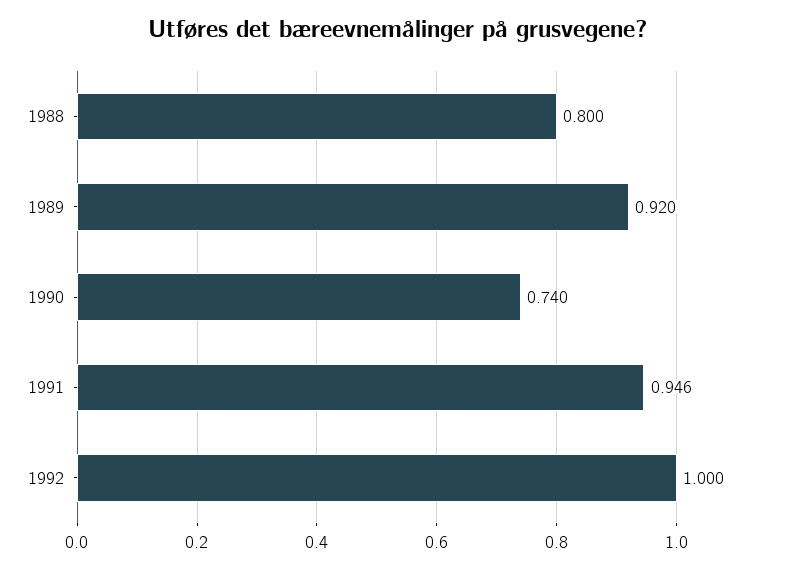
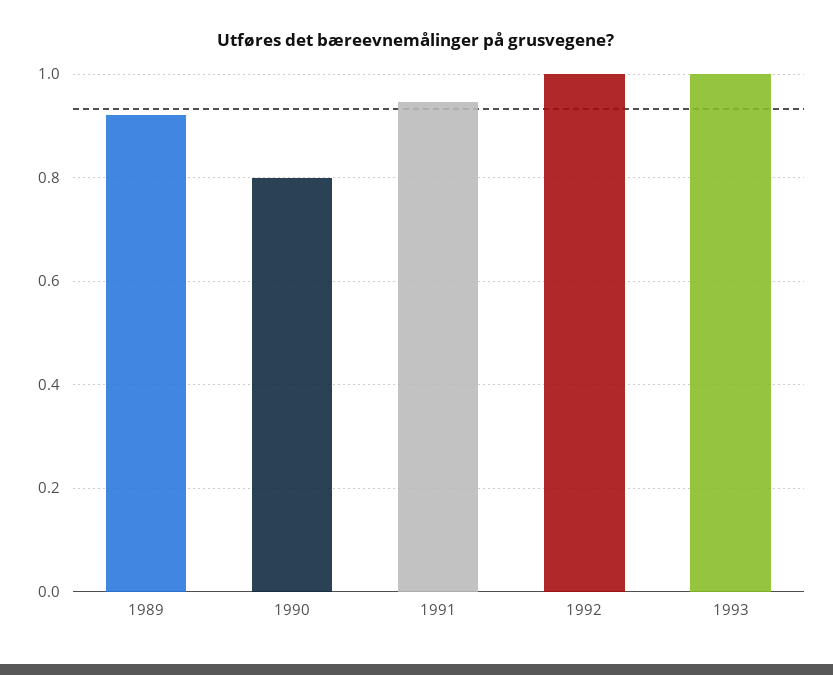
1988: 0.8 -> none
1990: 0.74 -> 0.8
1993: none -> 1

